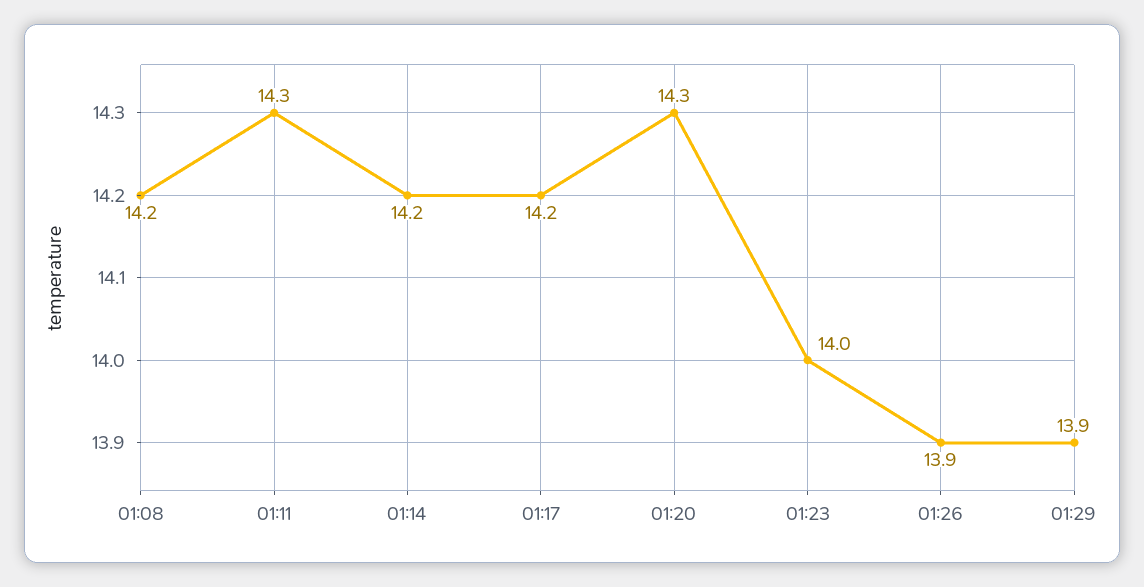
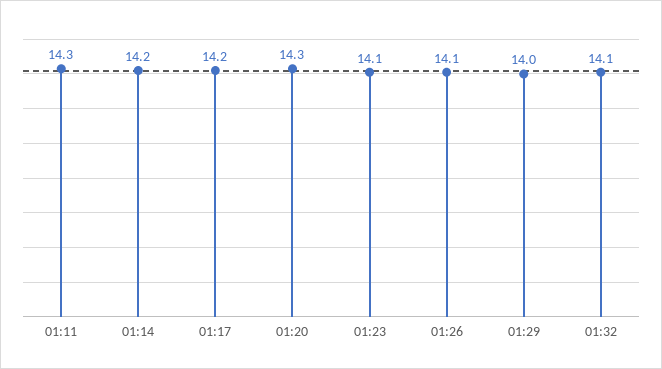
01:08: 14.2 -> none
01:23: 14 -> 14.1
01:26: 13.9 -> 14.1
01:29: 13.9 -> 14
01:32: none -> 14.1

